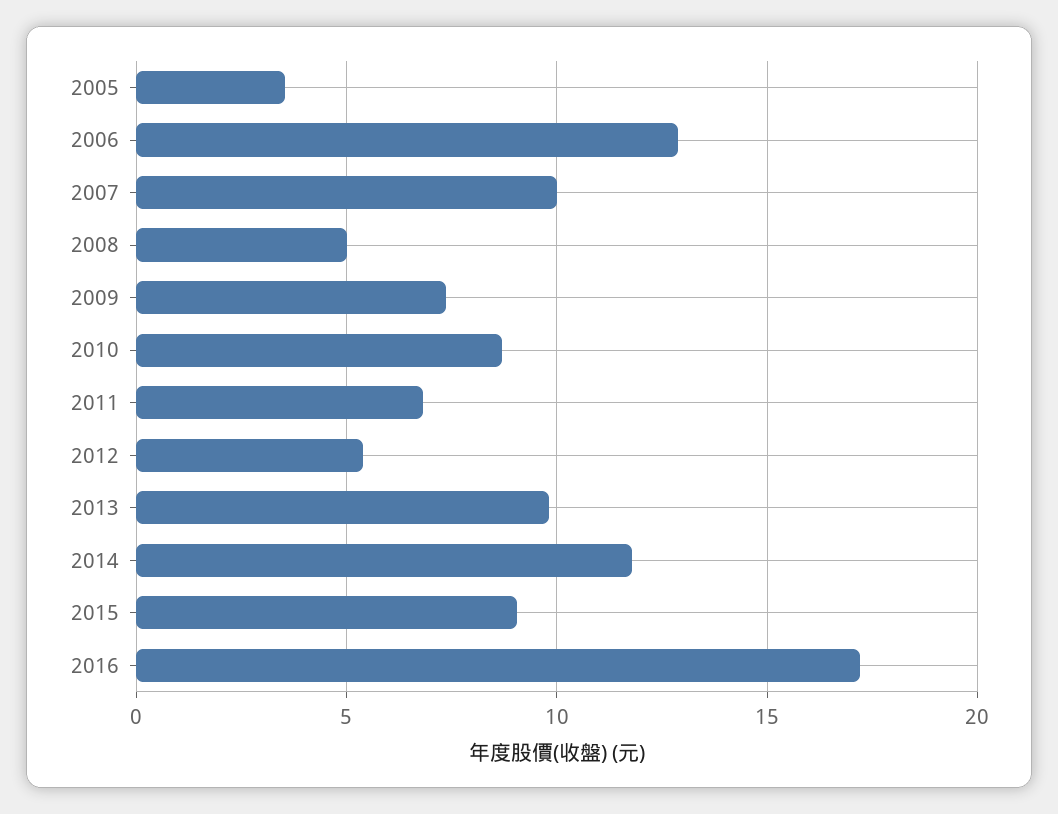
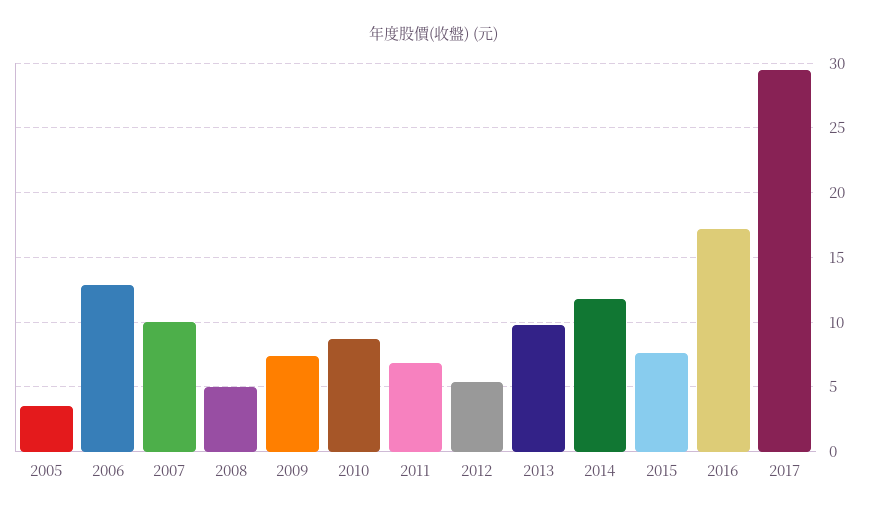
2015: 9 -> 7.5
2017: none -> 29.5

